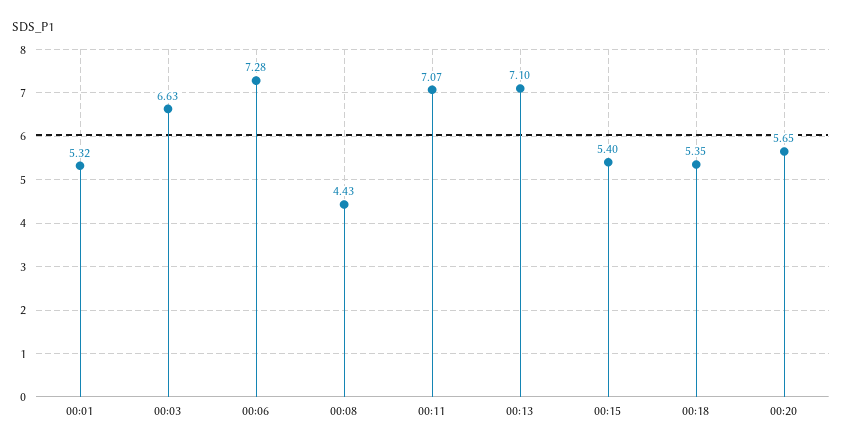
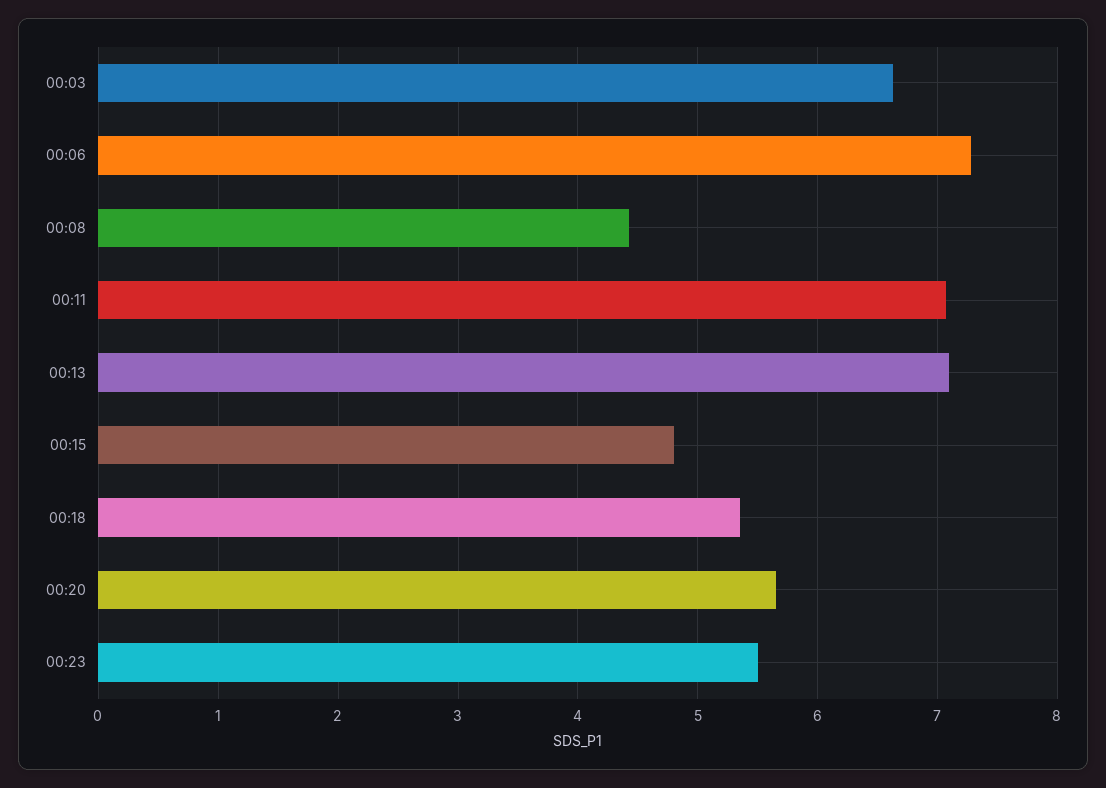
00:01: 5.32 -> none
00:15: 5.4 -> 4.8
00:23: none -> 5.5

